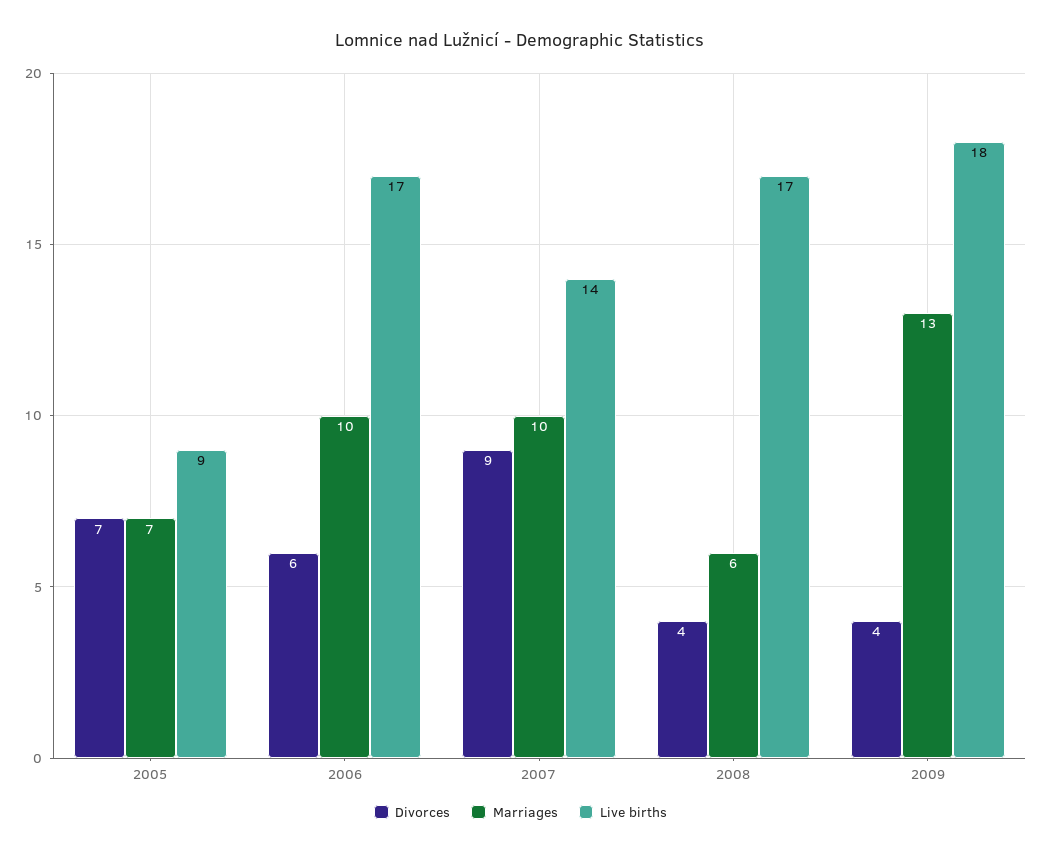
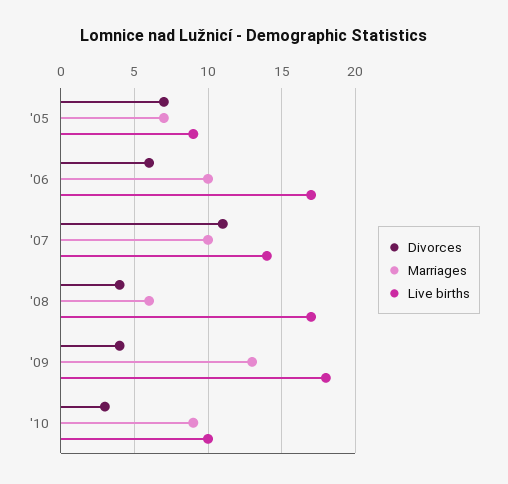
Divorces, 2007: 9 -> 11
Divorces, '10: none -> 3
Marriages, '10: none -> 9
Live births, '10: none -> 10

